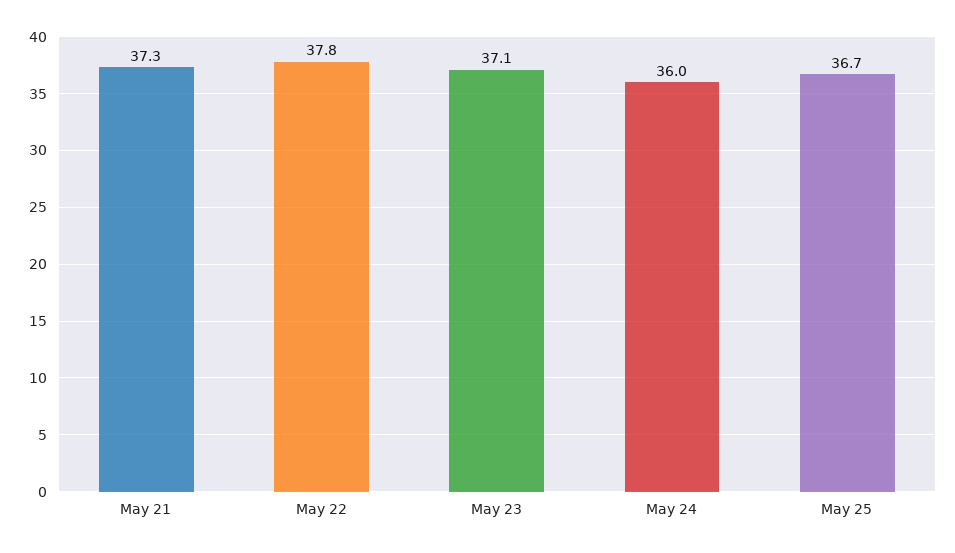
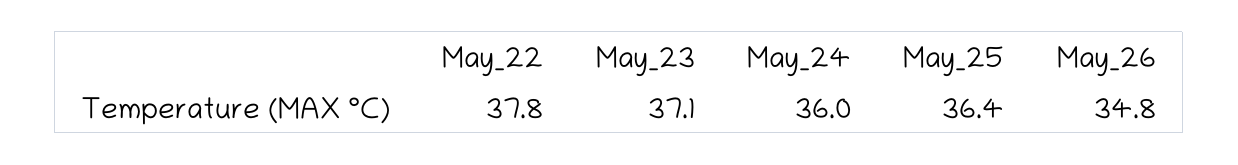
May 21: 37.3 -> none
May 25: 36.7 -> 36.4
May_26: none -> 34.8

